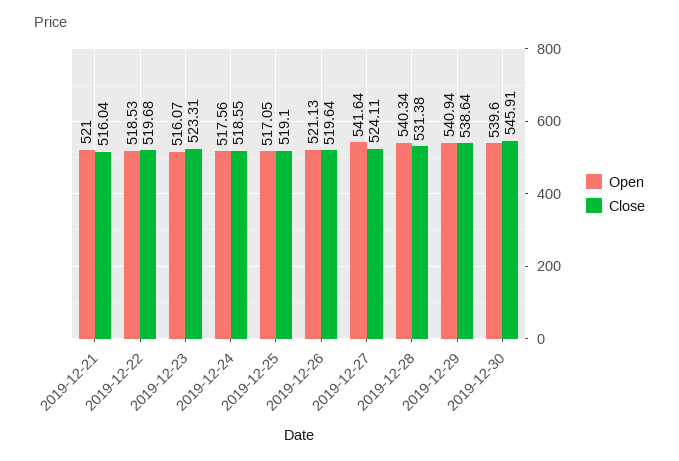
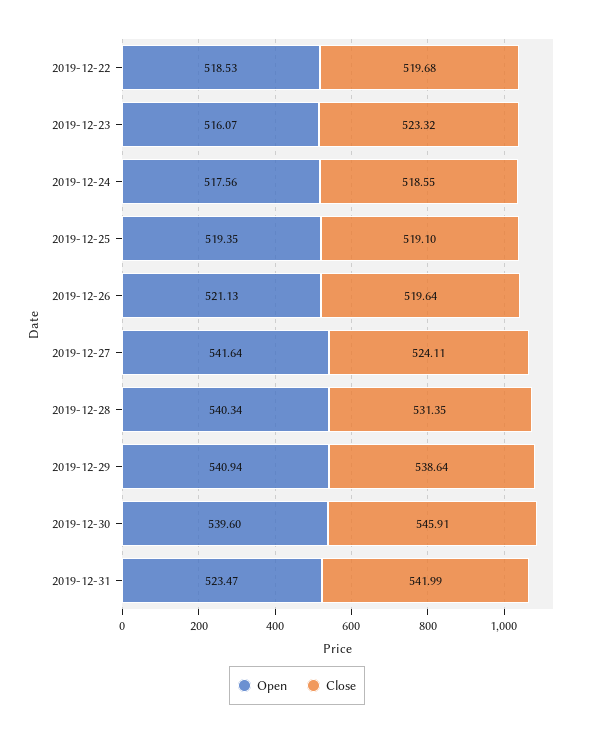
Open, 2019-12-21: 521 -> none
Close, 2019-12-21: 516.04 -> none
Close, 2019-12-23: 523.31 -> 523.32
Open, 2019-12-25: 517.05 -> 519.35
Close, 2019-12-28: 531.38 -> 531.35
Open, 2019-12-31: none -> 523.47
Close, 2019-12-31: none -> 541.99

